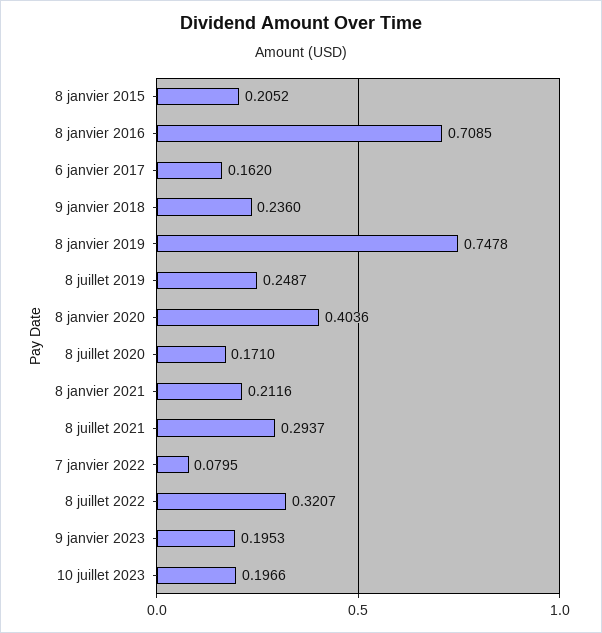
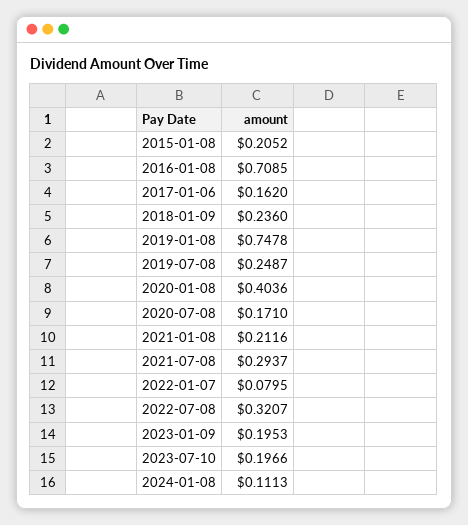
2024-01-08: none -> 0.1113

